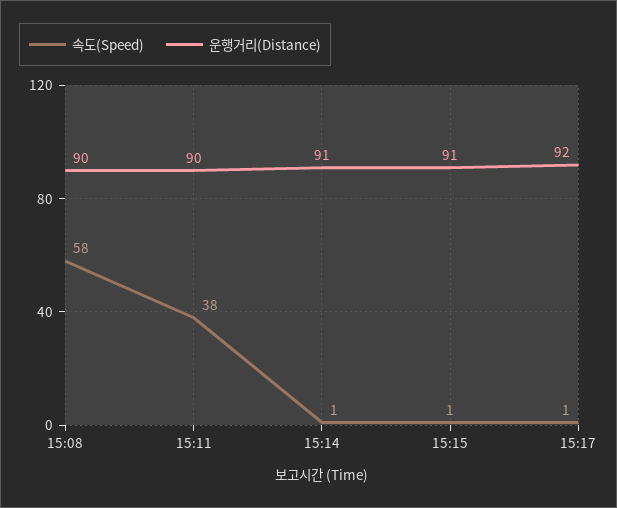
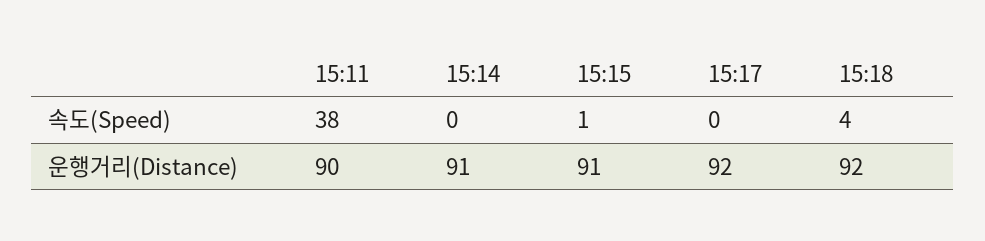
속도(Speed), 15:08: 58 -> none
운행거리(Distance), 15:08: 90 -> none
속도(Speed), 15:14: 1 -> 0
속도(Speed), 15:17: 1 -> 0
속도(Speed), 15:18: none -> 4
운행거리(Distance), 15:18: none -> 92

